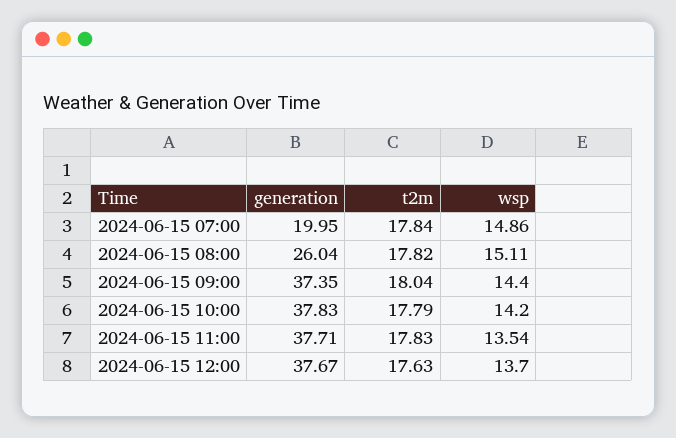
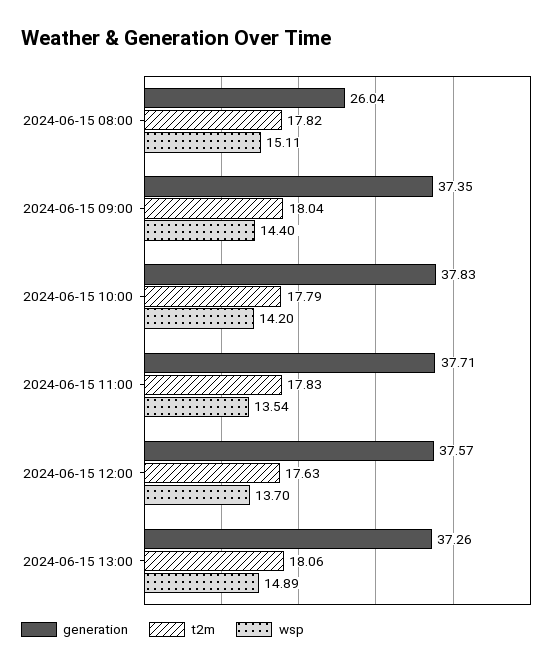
generation, 2024-06-15 07:00: 19.95 -> none
t2m, 2024-06-15 07:00: 17.84 -> none
wsp, 2024-06-15 07:00: 14.86 -> none
generation, 2024-06-15 12:00: 37.67 -> 37.57
generation, 2024-06-15 13:00: none -> 37.26
t2m, 2024-06-15 13:00: none -> 18.06
wsp, 2024-06-15 13:00: none -> 14.89

